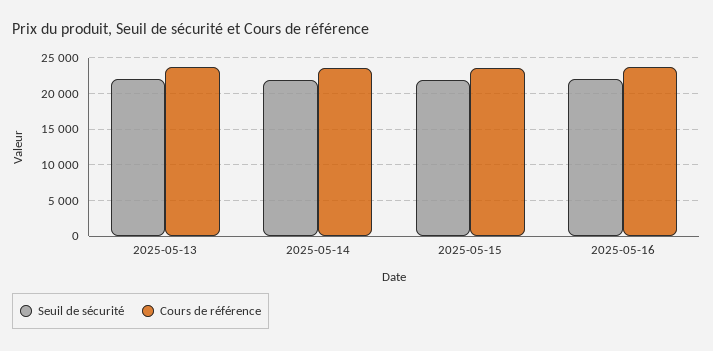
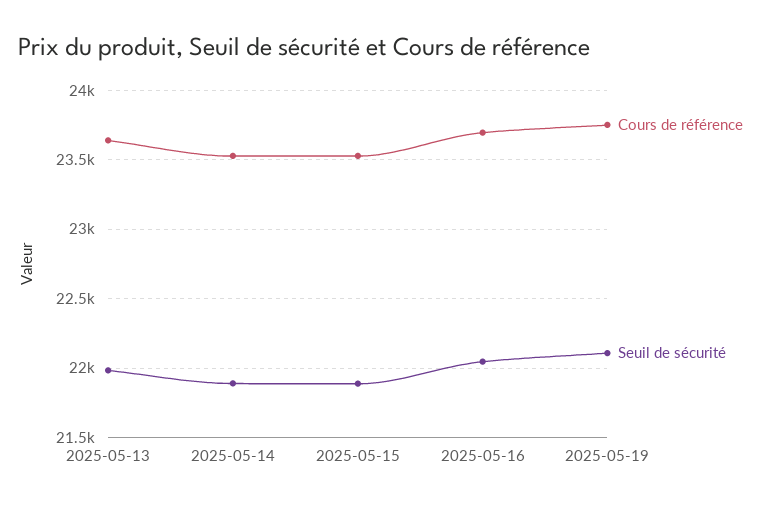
Cours de référence, 2025-05-19: none -> 23750
Seuil de sécurité, 2025-05-19: none -> 22100

